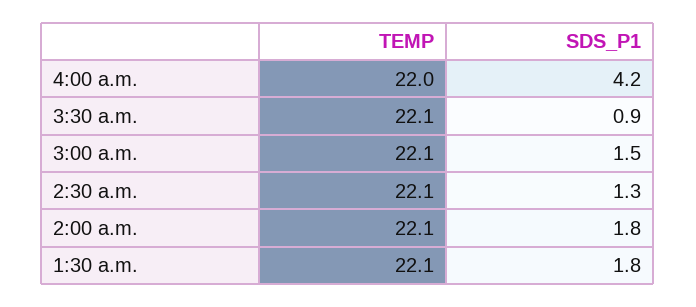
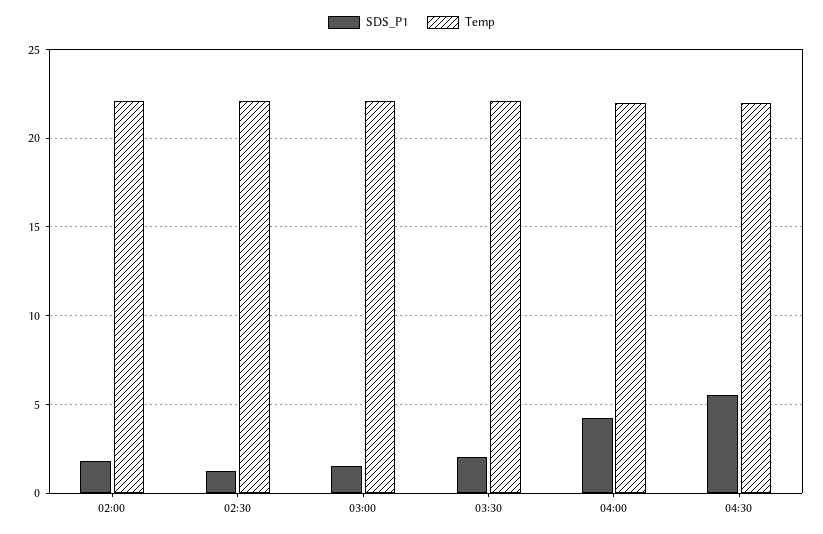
SDS_P1, 3:30 a.m.: 0.9 -> 2
TEMP, 1:30 a.m.: 22.1 -> none
SDS_P1, 1:30 a.m.: 1.8 -> none
SDS_P1, 04:30: none -> 5.5
TEMP, 04:30: none -> 22

